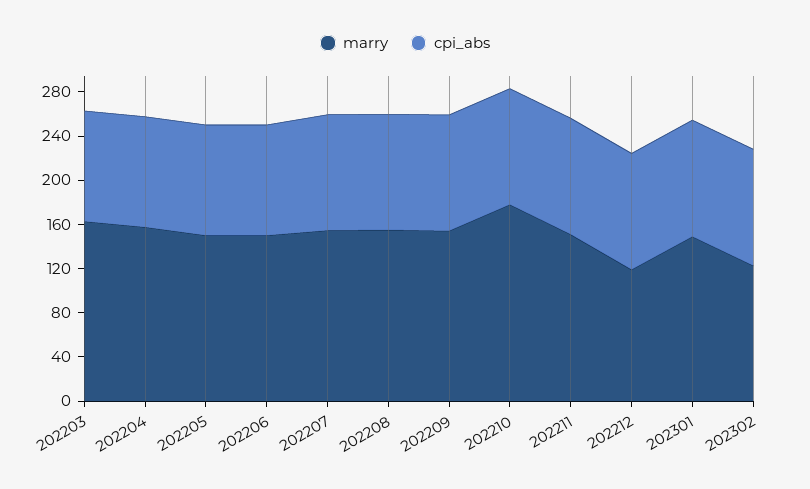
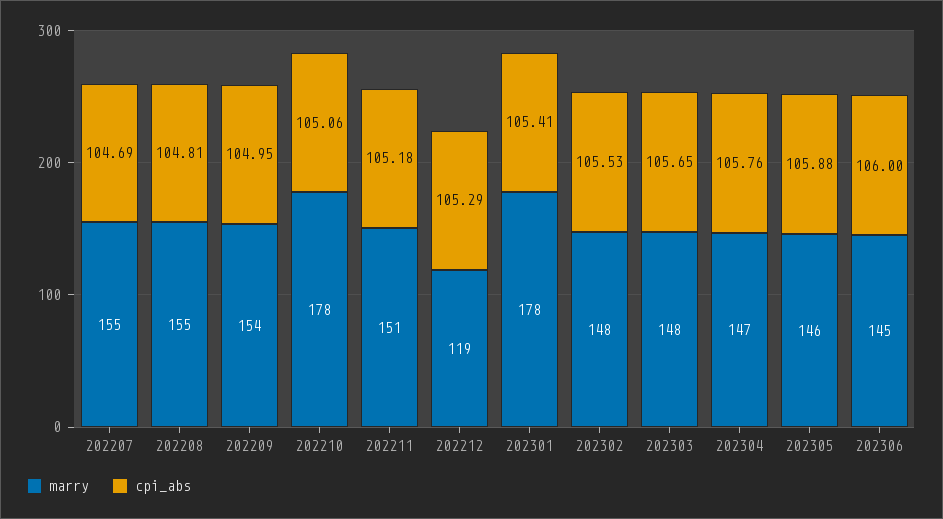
marry, 202203: 160 -> none
cpi_abs, 202203: 100 -> none
marry, 202204: 160 -> none
cpi_abs, 202204: 100 -> none
marry, 202205: 150 -> none
cpi_abs, 202205: 100 -> none
marry, 202206: 150 -> none
cpi_abs, 202206: 100 -> none
marry, 202301: 150 -> 178
marry, 202302: 120 -> 148
marry, 202303: none -> 148
cpi_abs, 202303: none -> 105.65
marry, 202304: none -> 147
cpi_abs, 202304: none -> 105.76
marry, 202305: none -> 146
cpi_abs, 202305: none -> 105.88
marry, 202306: none -> 145
cpi_abs, 202306: none -> 106

